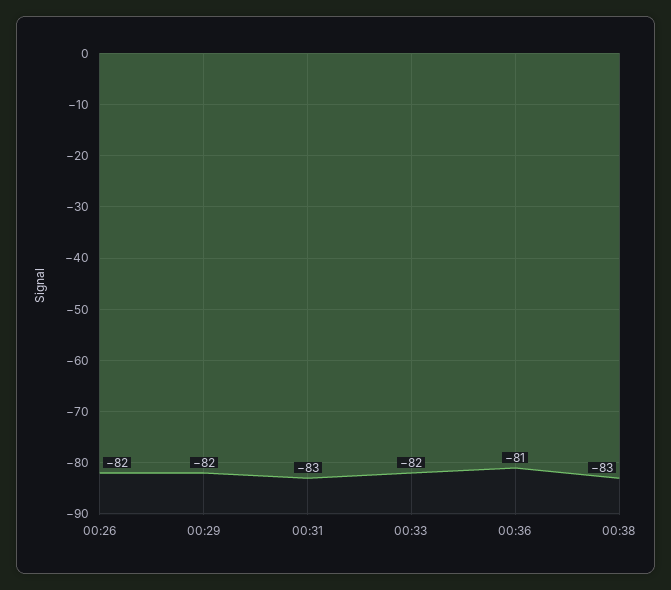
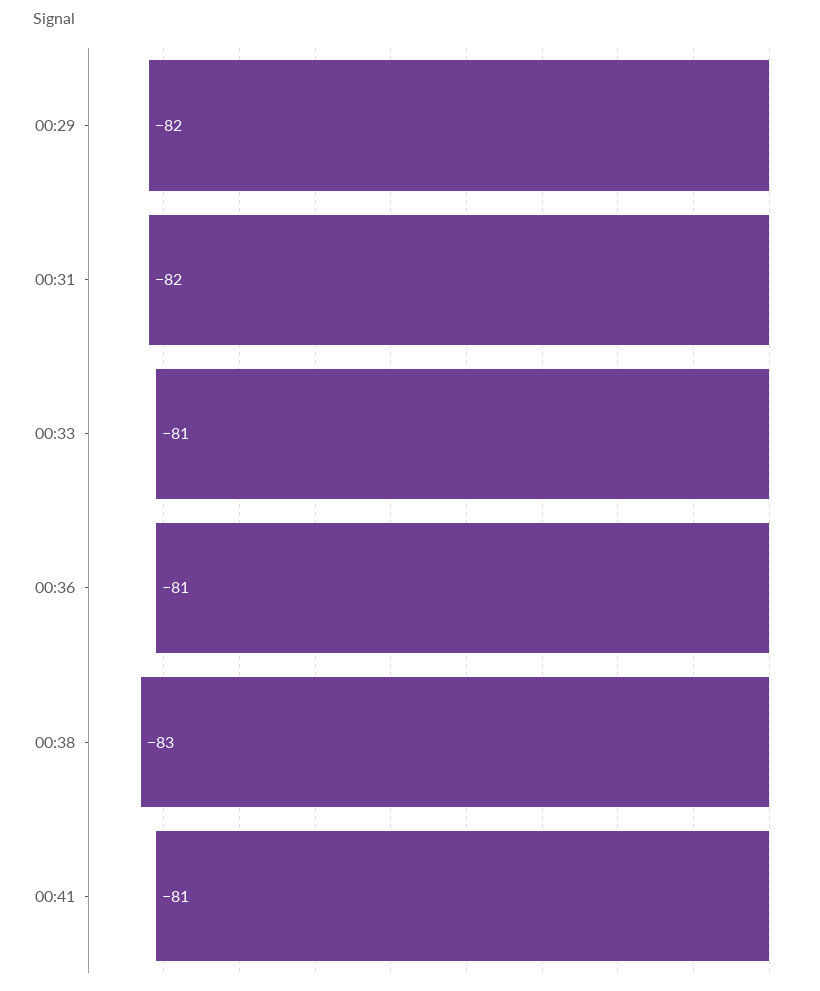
00:26: -82 -> none
00:31: -83 -> -82
00:33: -82 -> -81
00:41: none -> -81

